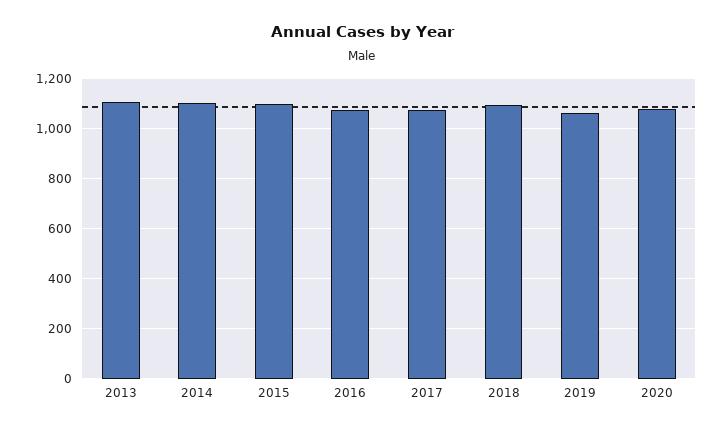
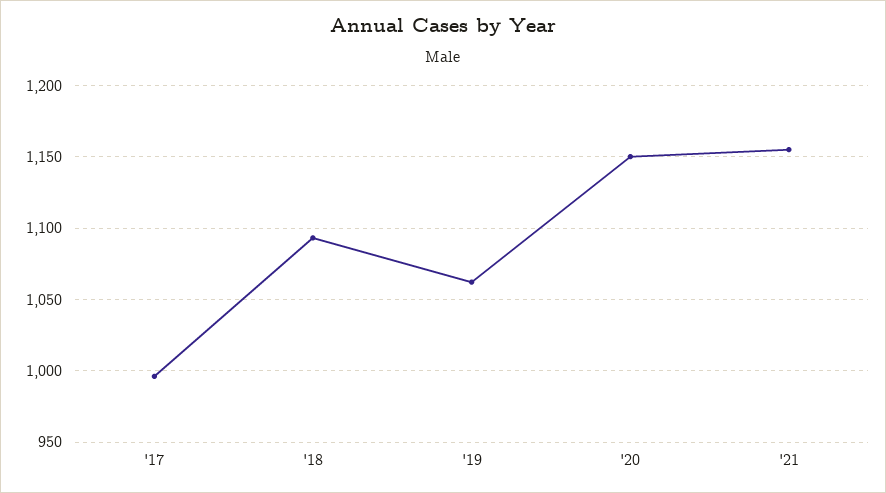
2013: 1100 -> none
2014: 1100 -> none
2015: 1100 -> none
2016: 1075 -> none
2017: 1075 -> 995
2020: 1075 -> 1150
'21: none -> 1155

